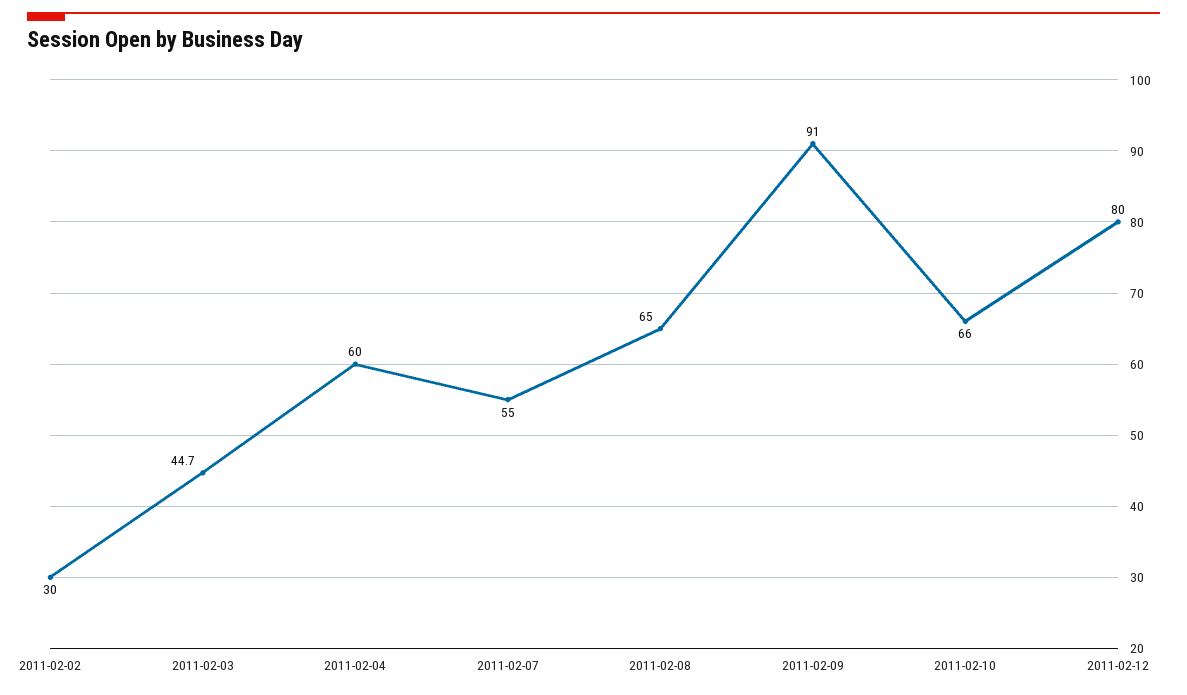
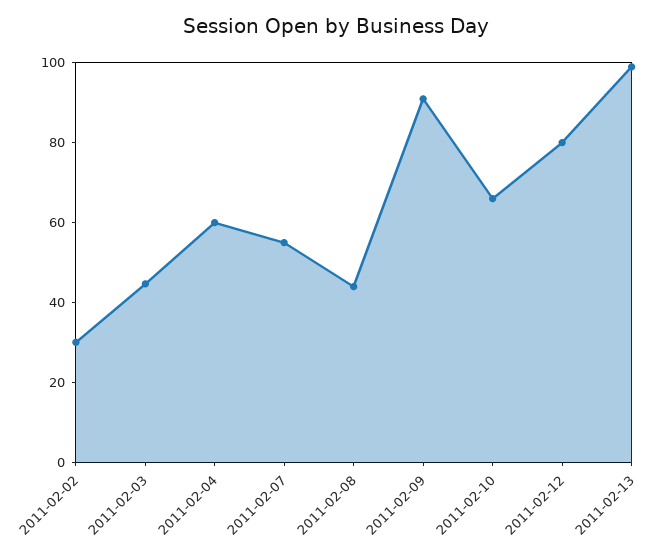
2011-02-08: 65 -> 45
2011-02-13: none -> 100

